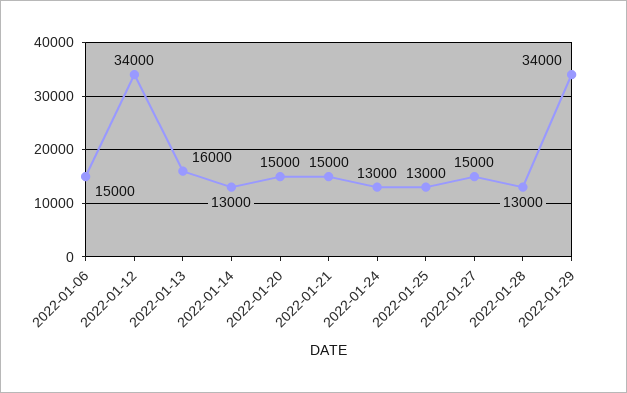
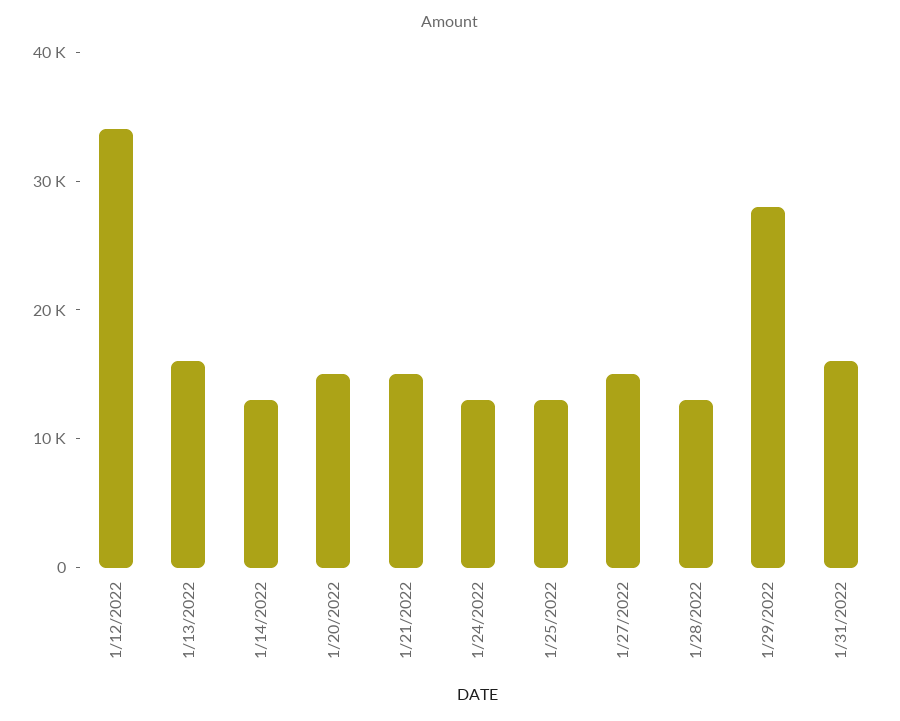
2022-01-06: 15000 -> none
2022-01-29: 34000 -> 28000
1/31/2022: none -> 16000

